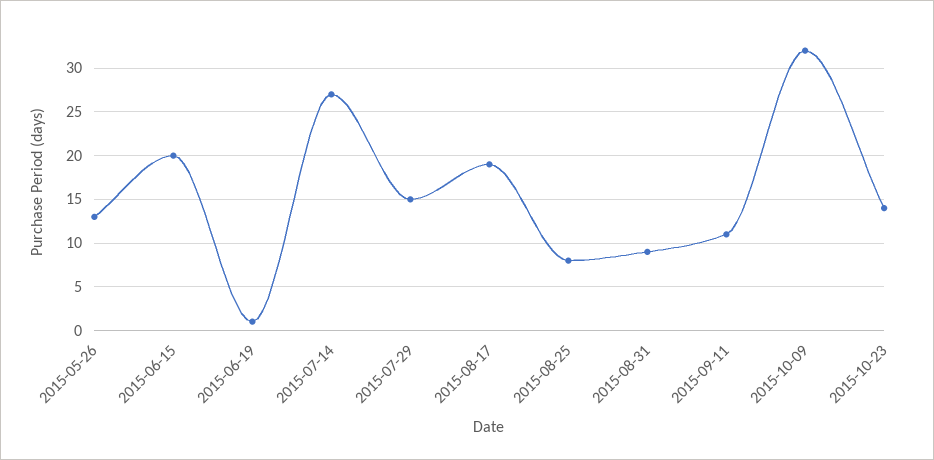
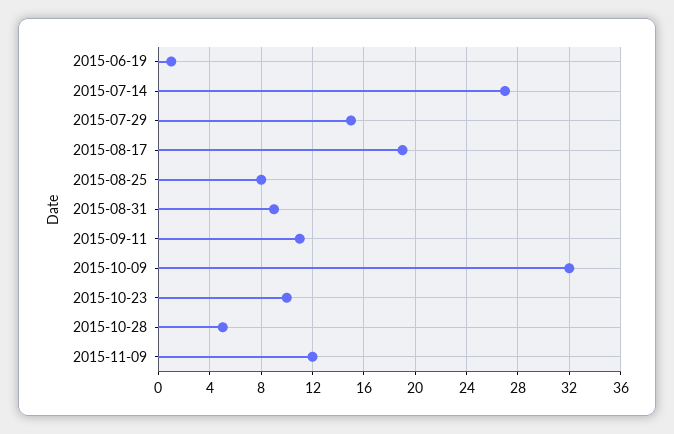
2015-05-26: 13 -> none
2015-06-15: 20 -> none
2015-10-23: 14 -> 10
2015-10-28: none -> 5
2015-11-09: none -> 12

